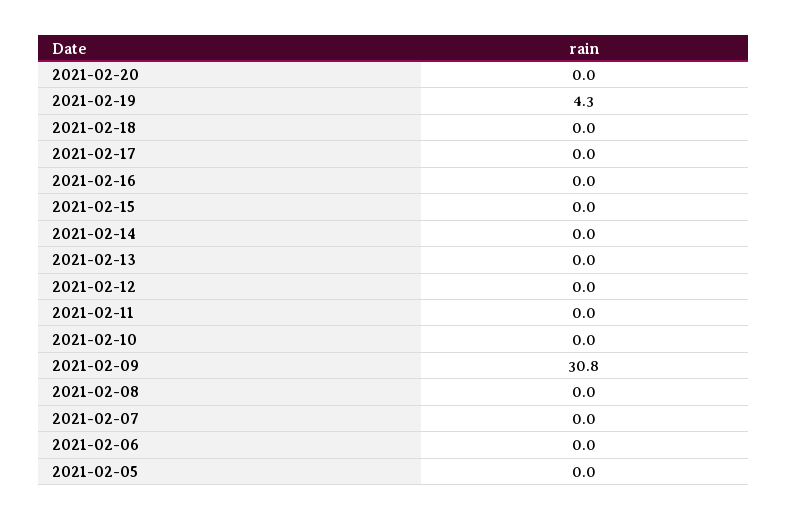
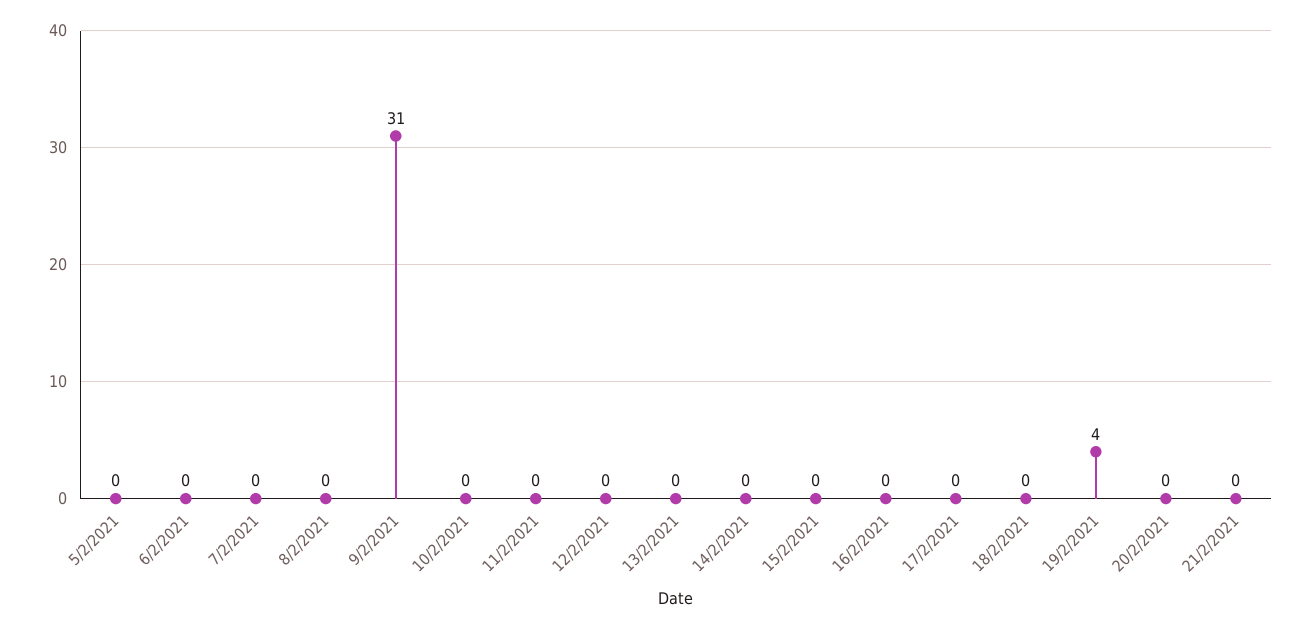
21/2/2021: none -> 0

